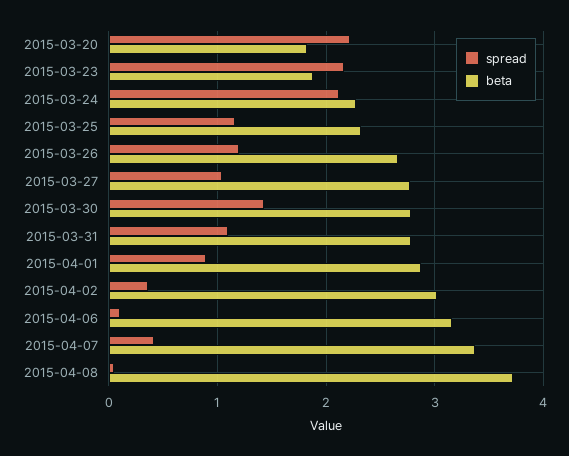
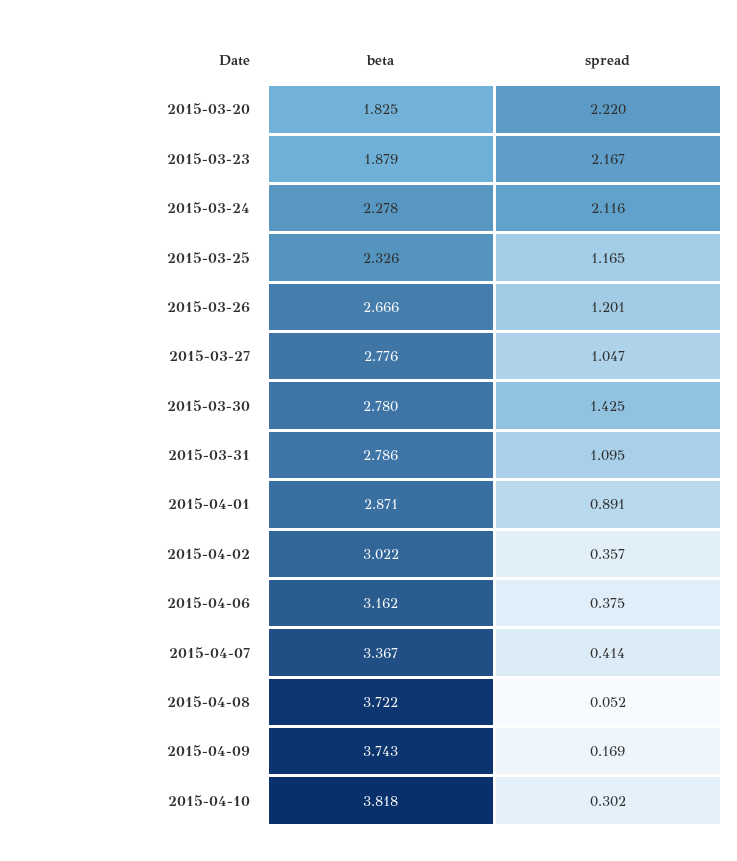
spread, 2015-04-06: 0.1 -> 0.375
beta, 2015-04-09: none -> 3.743
spread, 2015-04-09: none -> 0.169
beta, 2015-04-10: none -> 3.818
spread, 2015-04-10: none -> 0.302

